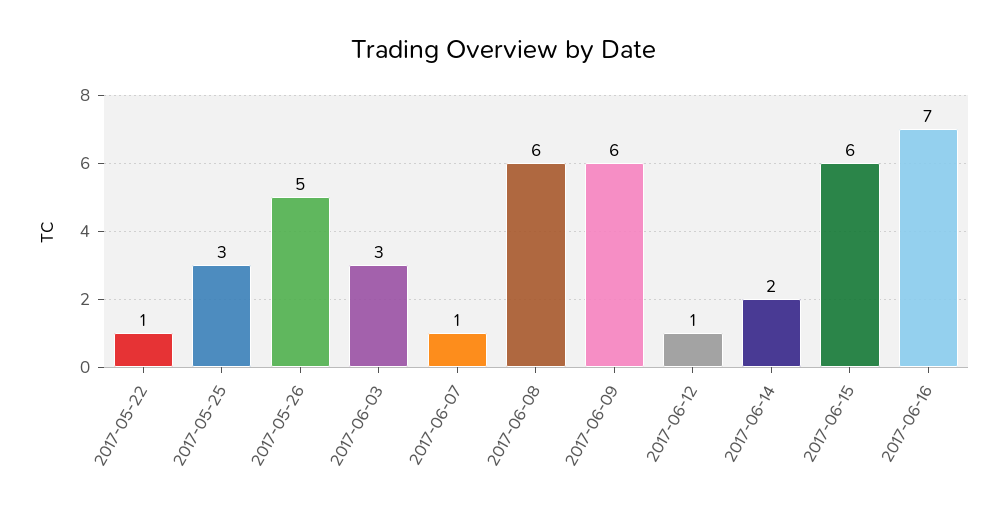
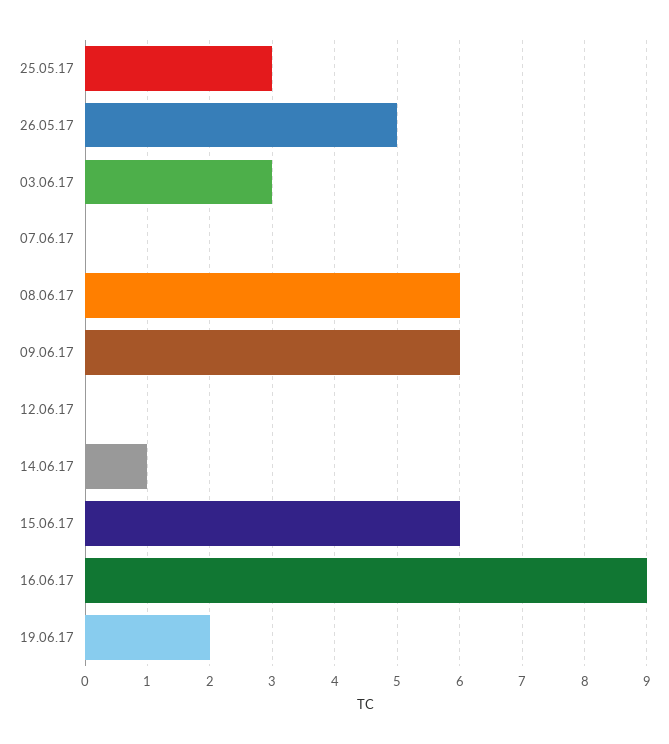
2017-05-22: 1 -> none
2017-06-07: 1 -> 0
2017-06-12: 1 -> 0
2017-06-14: 2 -> 1
2017-06-16: 7 -> 9
19.06.17: none -> 2

